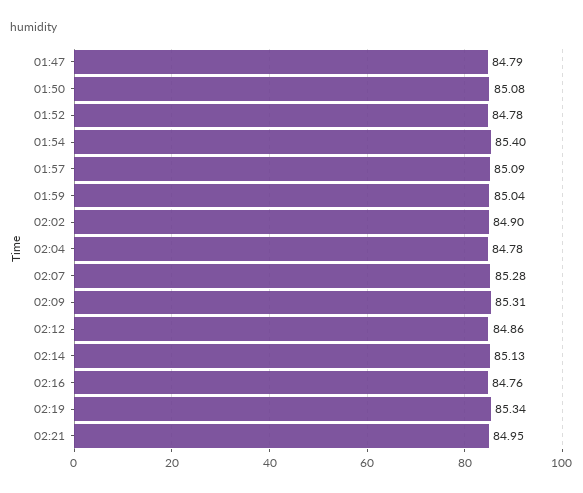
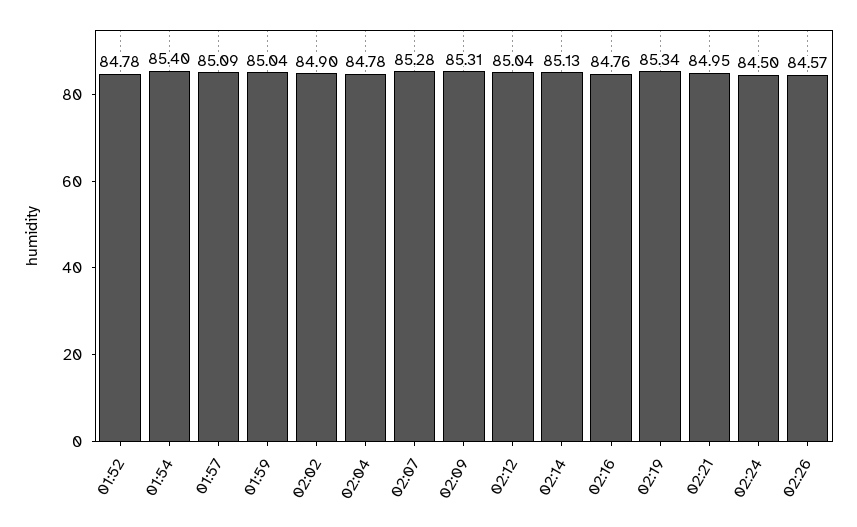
01:47: 84.79 -> none
01:50: 85.08 -> none
02:12: 84.86 -> 85.04
02:24: none -> 84.5
02:26: none -> 84.57

